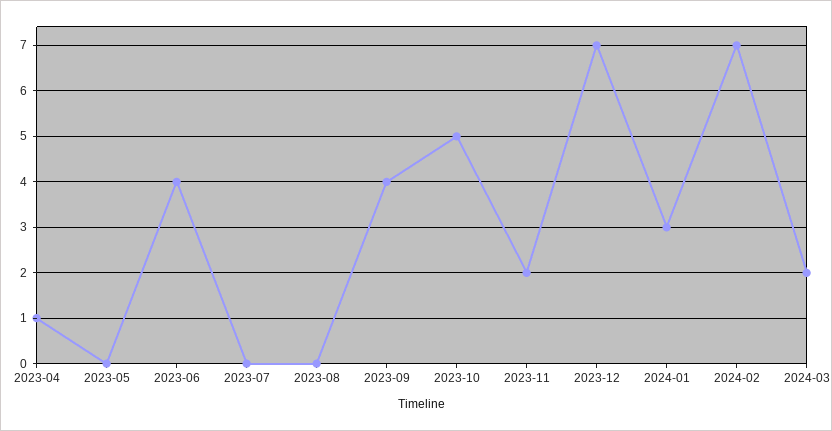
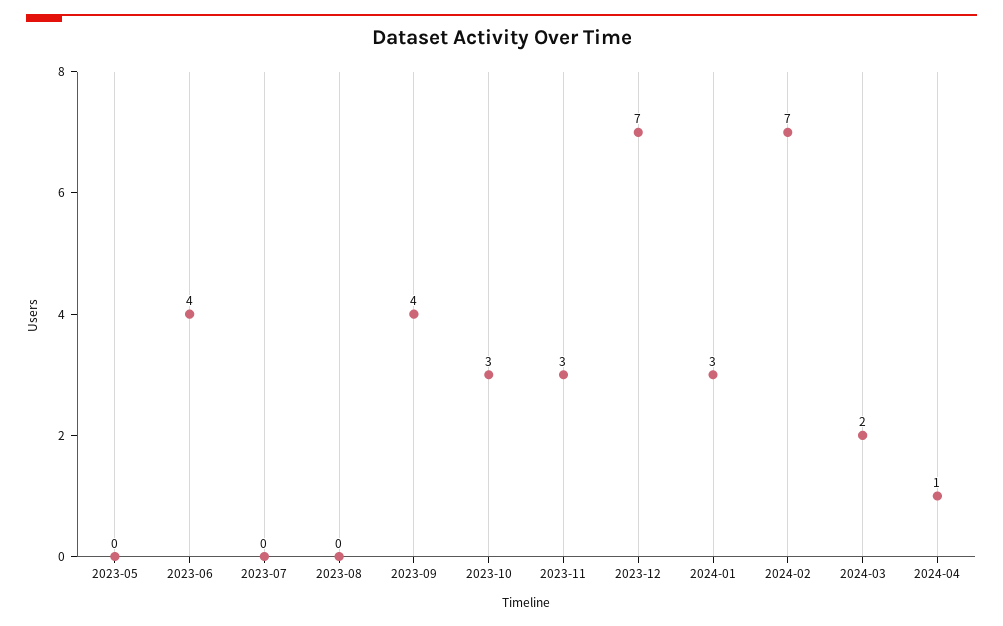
2023-04: 1 -> none
2023-10: 5 -> 3
2023-11: 2 -> 3
2024-04: none -> 1

